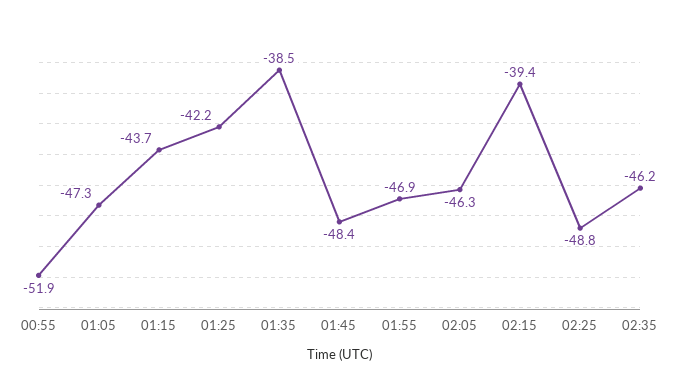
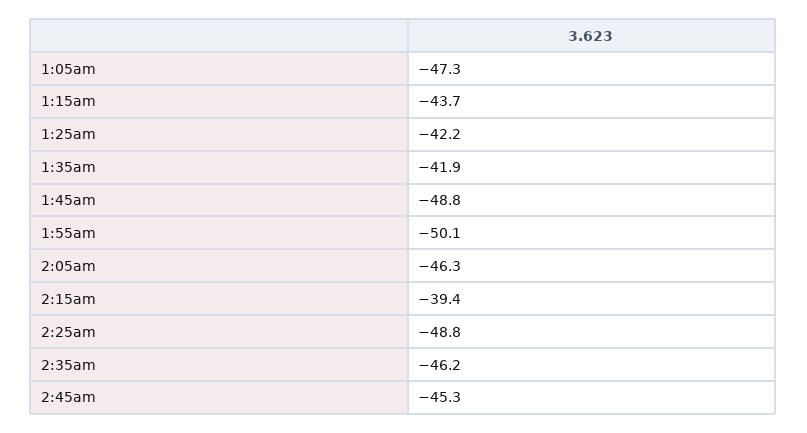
00:55: -51.9 -> none
01:35: -38.5 -> -41.9
01:45: -48.4 -> -48.8
01:55: -46.9 -> -50.1
2:45am: none -> -45.3

